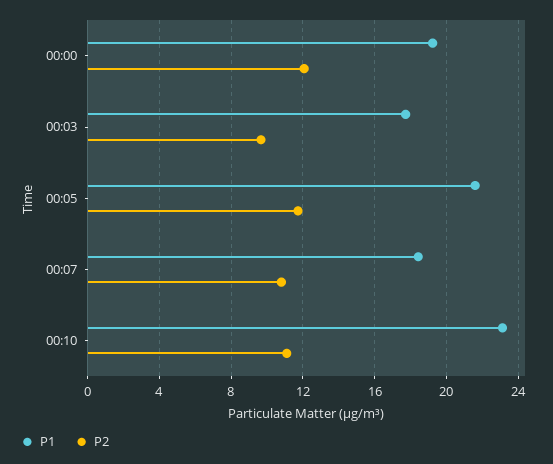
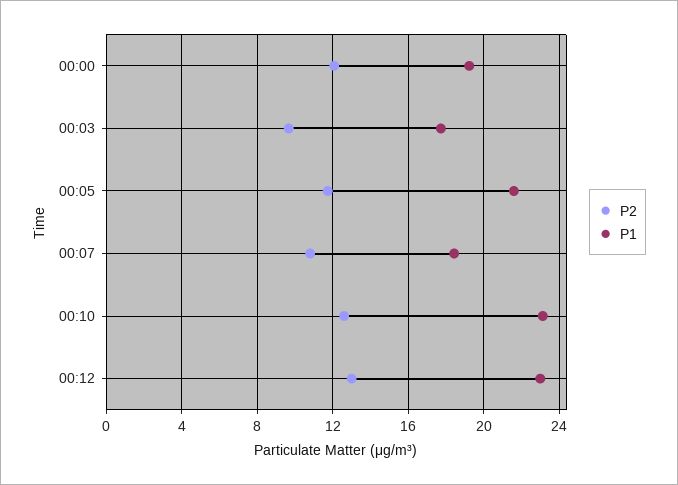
P2, 00:10: 11 -> 12.5
P2, 00:12: none -> 13
P1, 00:12: none -> 23

